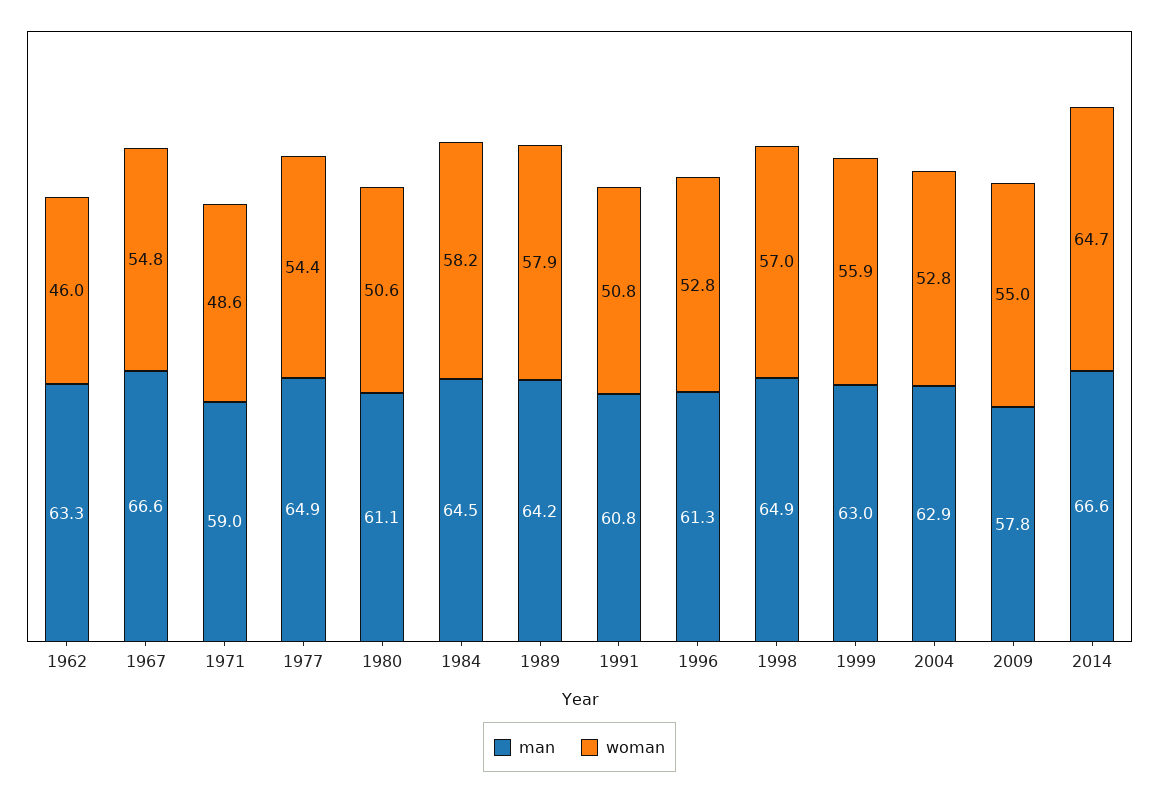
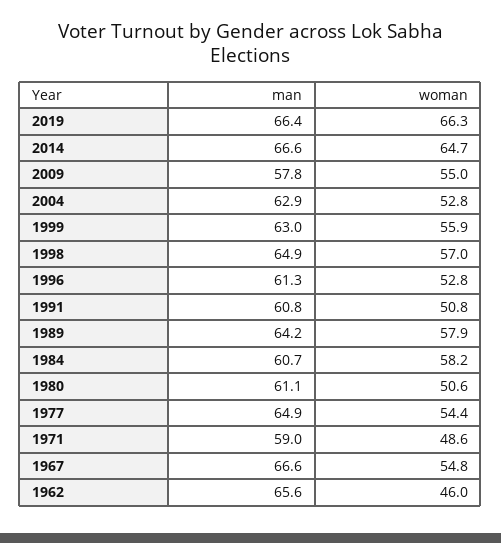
man, 1962: 63.3 -> 65.6
man, 1984: 64.5 -> 60.7
man, 2019: none -> 66.4
woman, 2019: none -> 66.3

